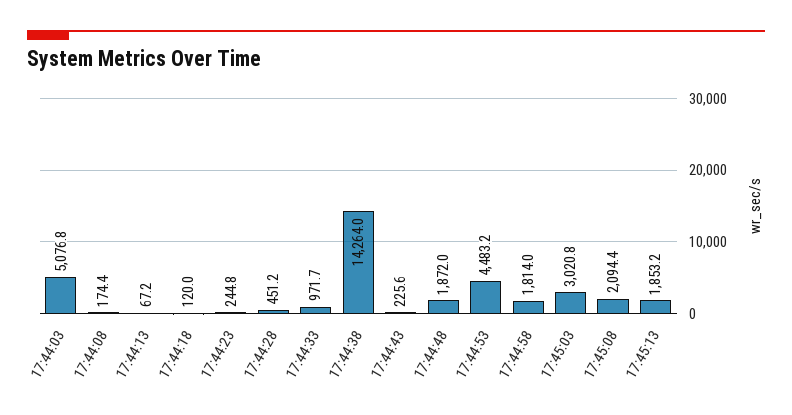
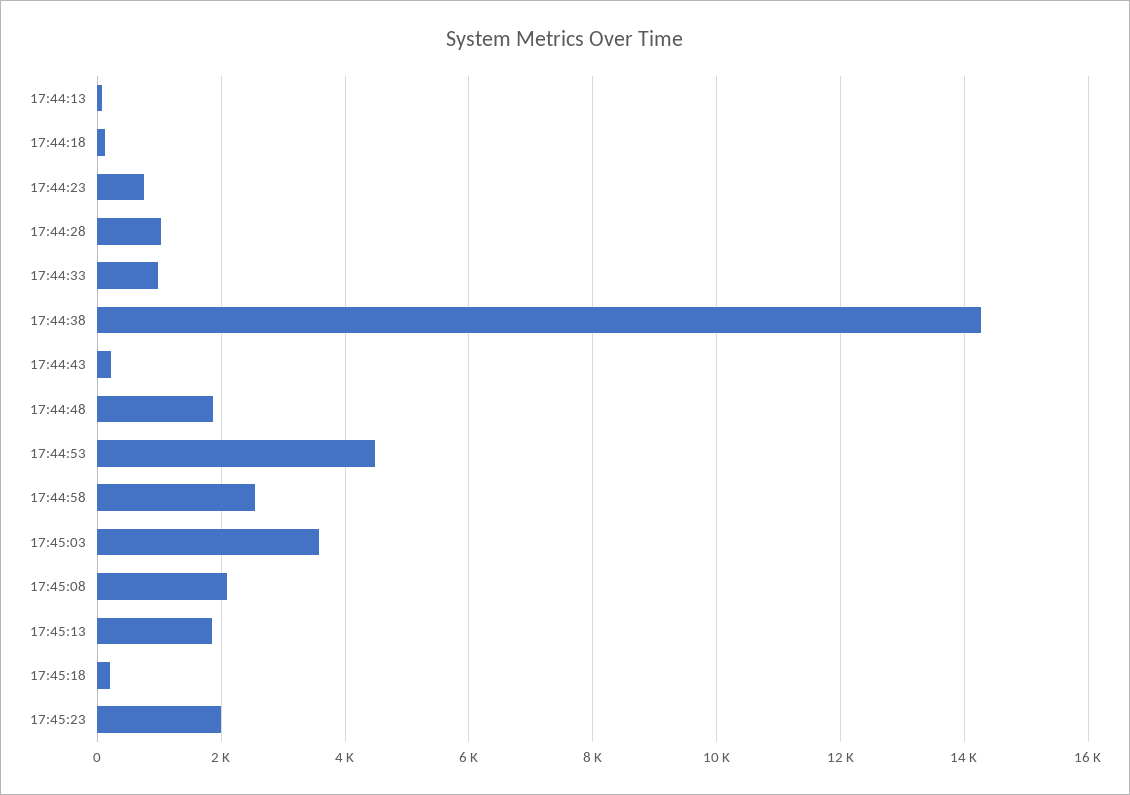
17:44:03: 5076.8 -> none
17:44:08: 174.4 -> none
17:44:23: 244.8 -> 800
17:44:28: 451.2 -> 1000
17:44:58: 1814 -> 2600
17:45:03: 3020.8 -> 3600
17:45:18: none -> 200
17:45:23: none -> 2000

